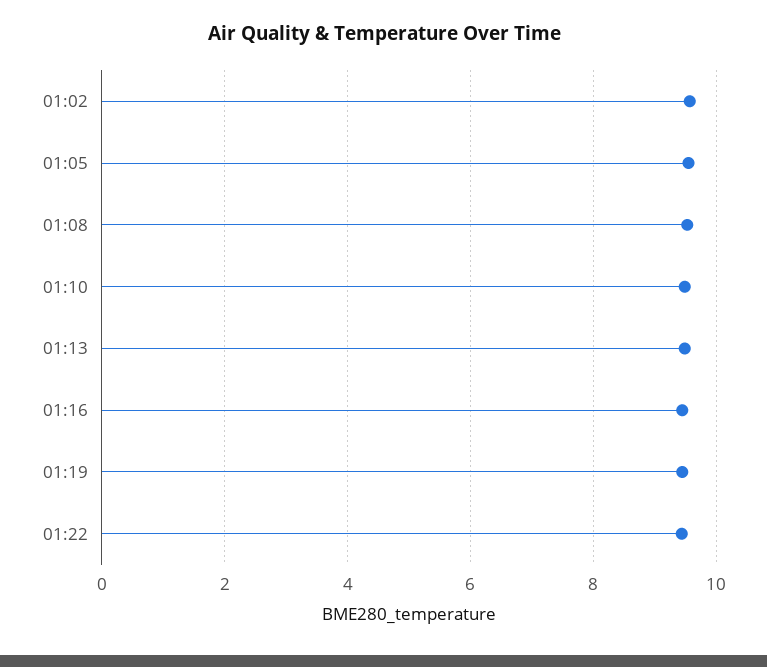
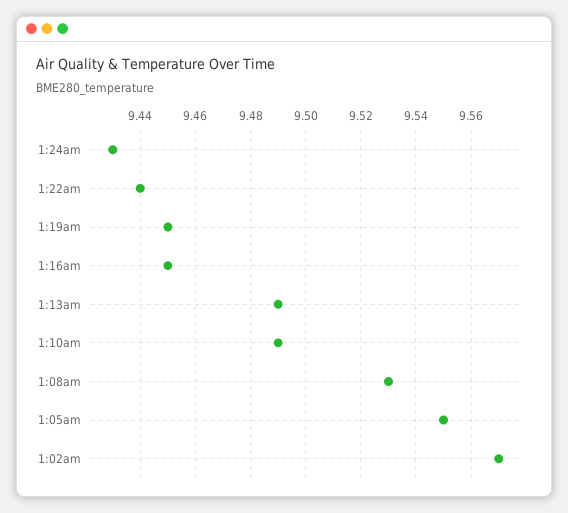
1:24am: none -> 9.43

